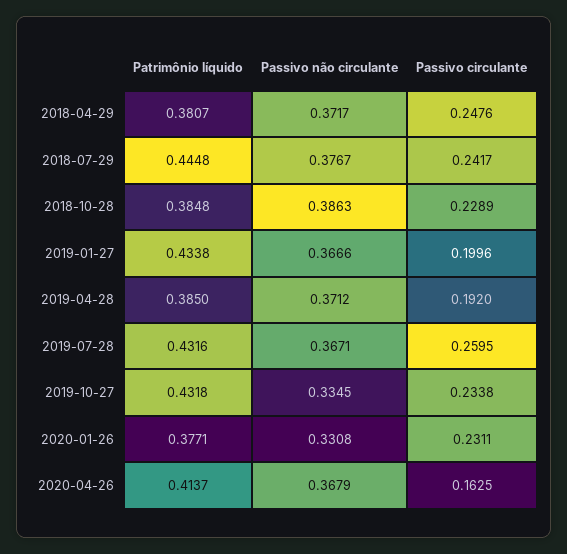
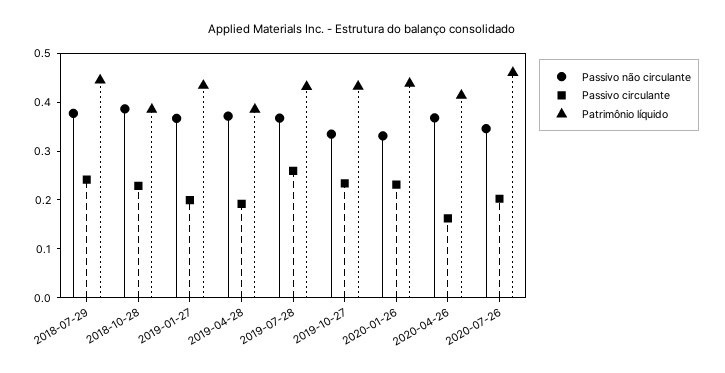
Patrimônio líquido, 2018-04-29: 0.3807 -> none
Passivo não circulante, 2018-04-29: 0.3717 -> none
Passivo circulante, 2018-04-29: 0.2476 -> none
Patrimônio líquido, 2020-01-26: 0.3771 -> 0.44
Passivo não circulante, 2020-07-26: none -> 0.34
Passivo circulante, 2020-07-26: none -> 0.2
Patrimônio líquido, 2020-07-26: none -> 0.46

